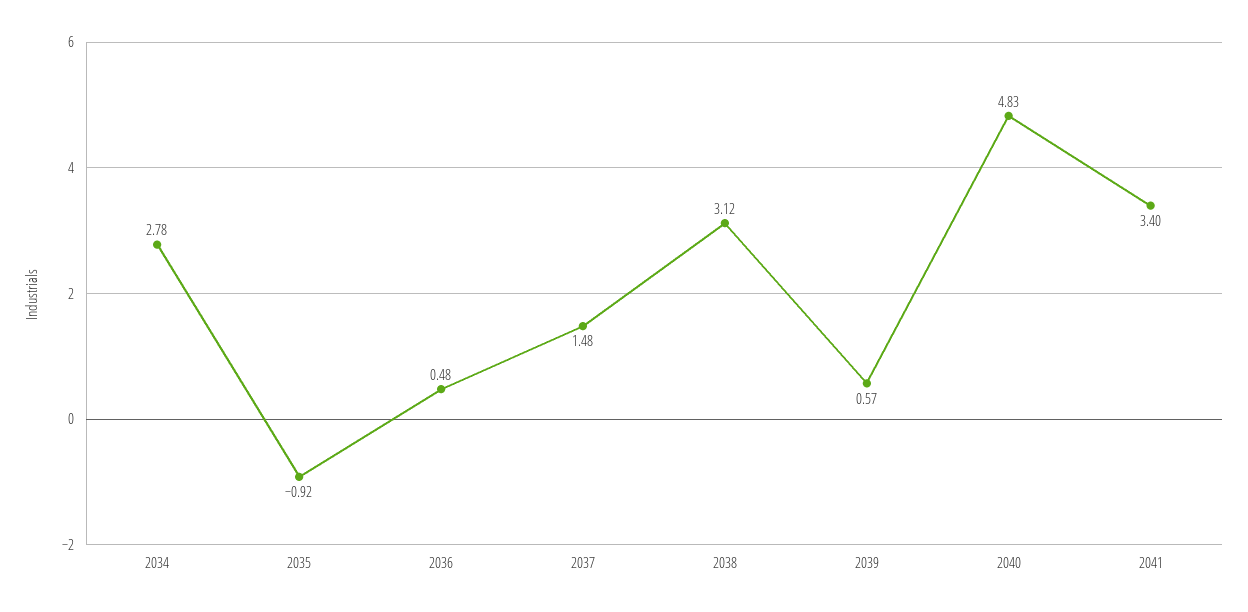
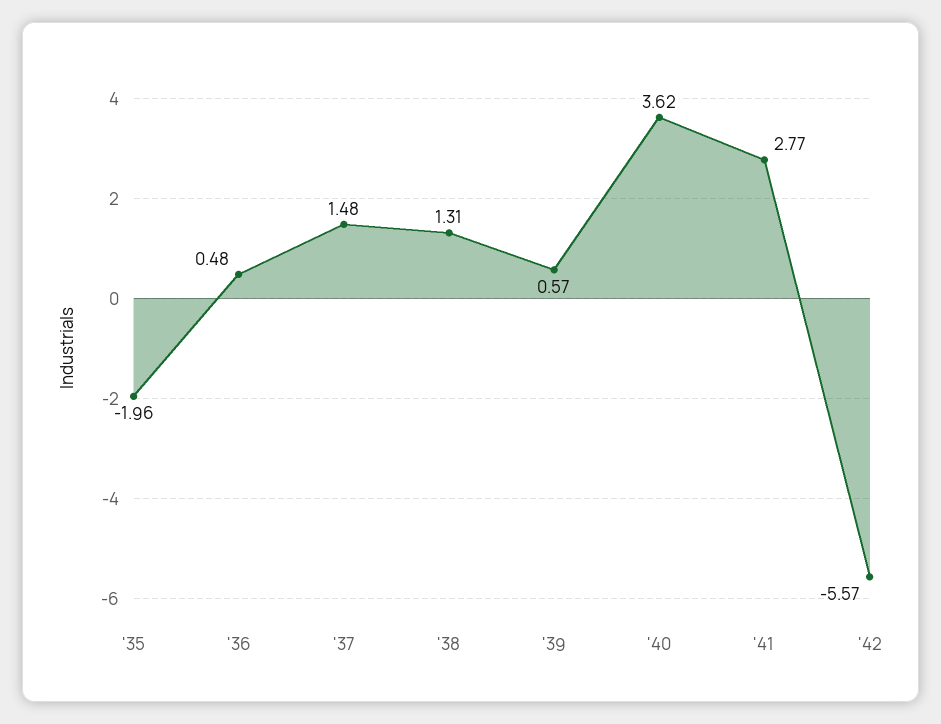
2034: 2.78 -> none
2035: -0.92 -> -1.96
2038: 3.12 -> 1.31
2040: 4.83 -> 3.62
2041: 3.4 -> 2.77
'42: none -> -5.57

